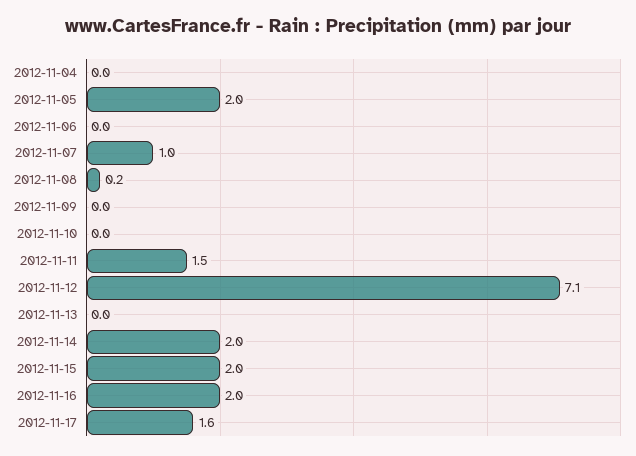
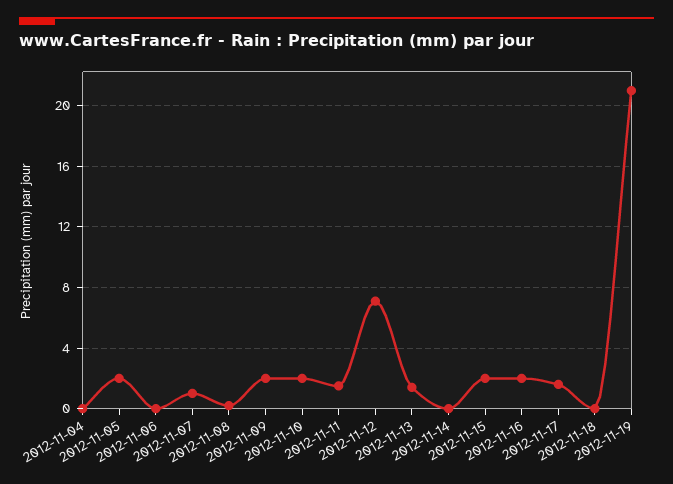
2012-11-09: 0 -> 2
2012-11-10: 0 -> 2
2012-11-13: 0 -> 1.5
2012-11-14: 2 -> 0
2012-11-18: none -> 0
2012-11-19: none -> 21

